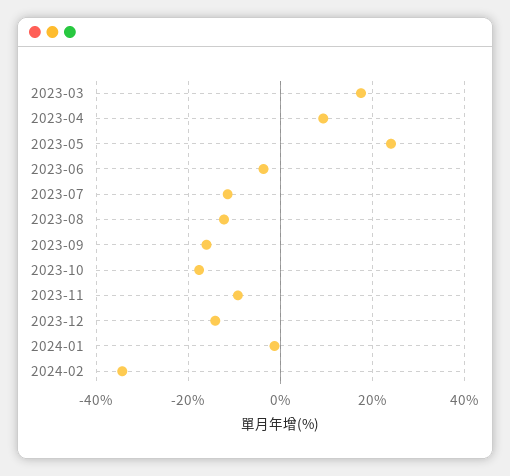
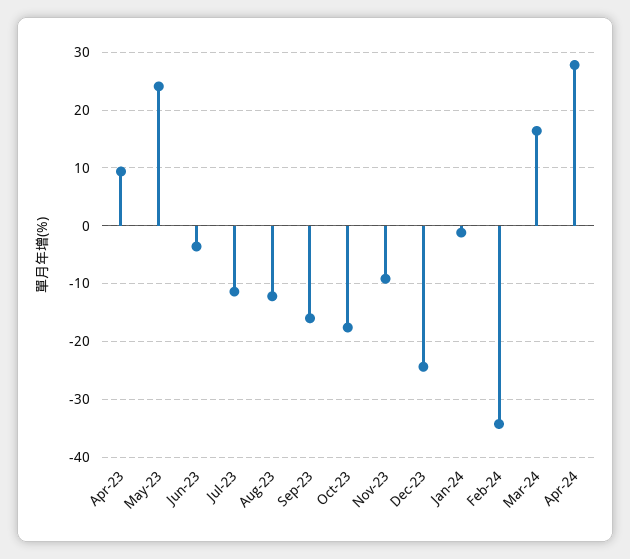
2023-03: 18 -> none
2023-12: -14 -> -24
Mar-24: none -> 16
Apr-24: none -> 28

